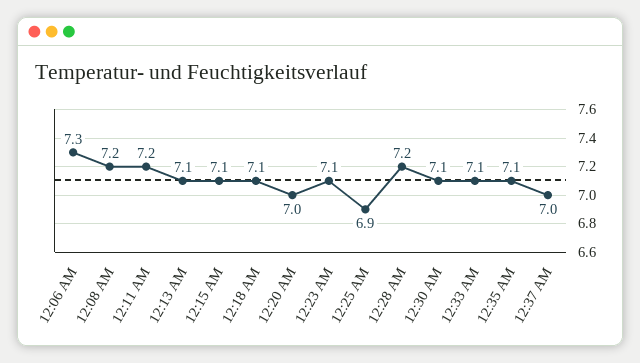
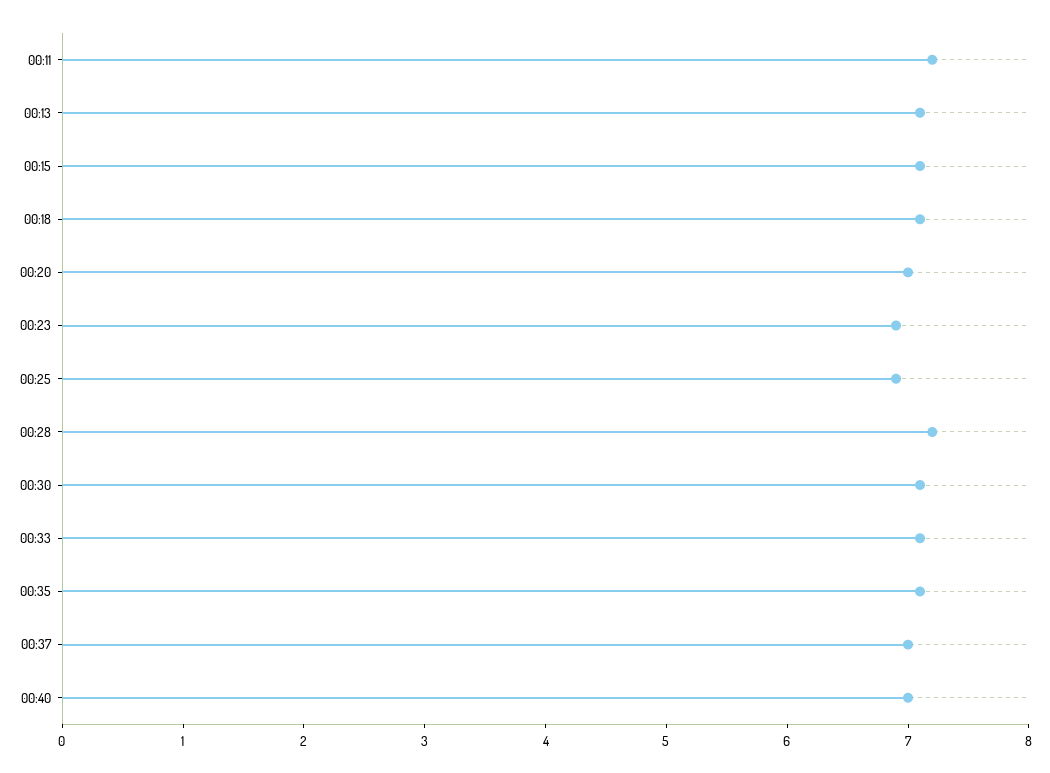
12:06 AM: 7.3 -> none
12:08 AM: 7.2 -> none
12:23 AM: 7.1 -> 6.9
00:40: none -> 7

